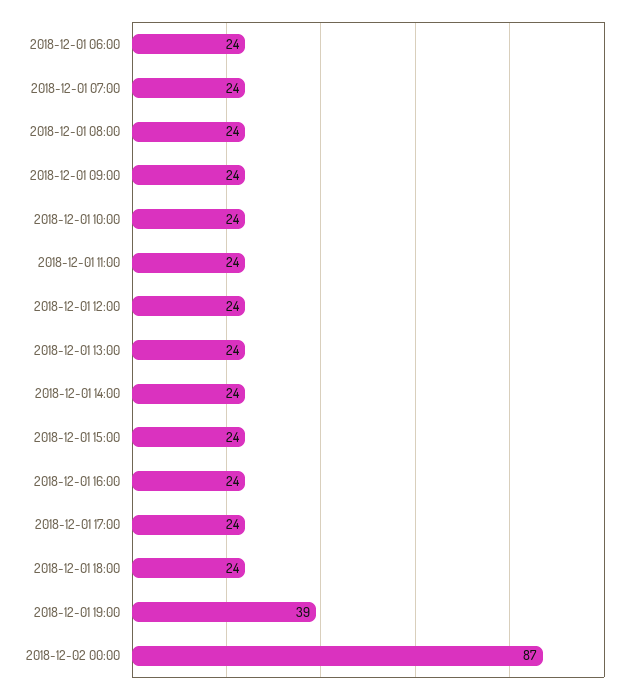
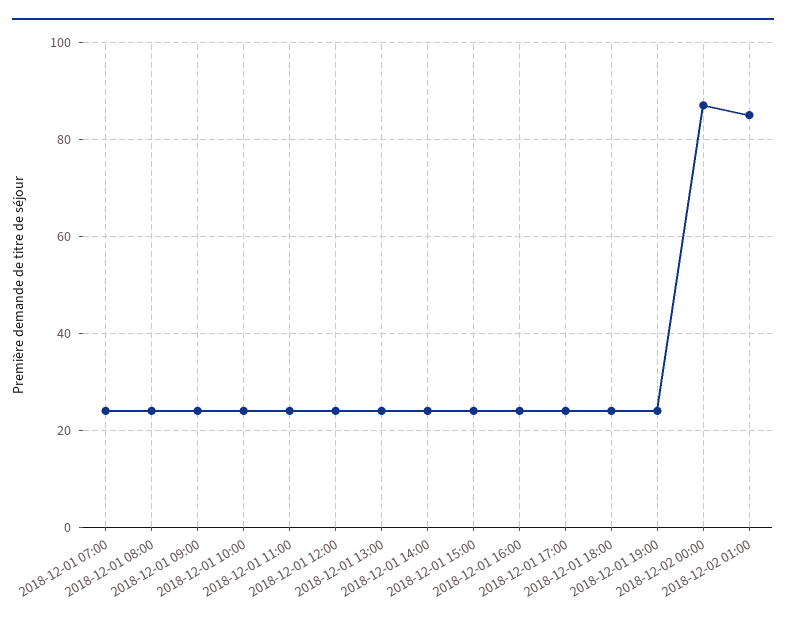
2018-12-01 06:00: 24 -> none
2018-12-01 19:00: 39 -> 25
2018-12-02 01:00: none -> 85

